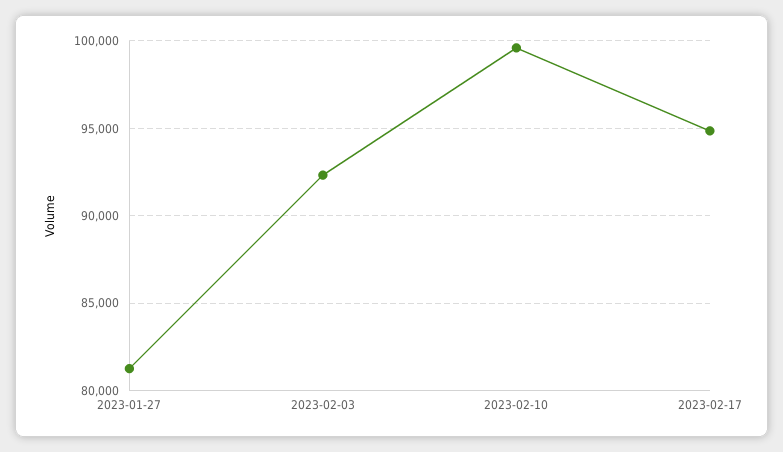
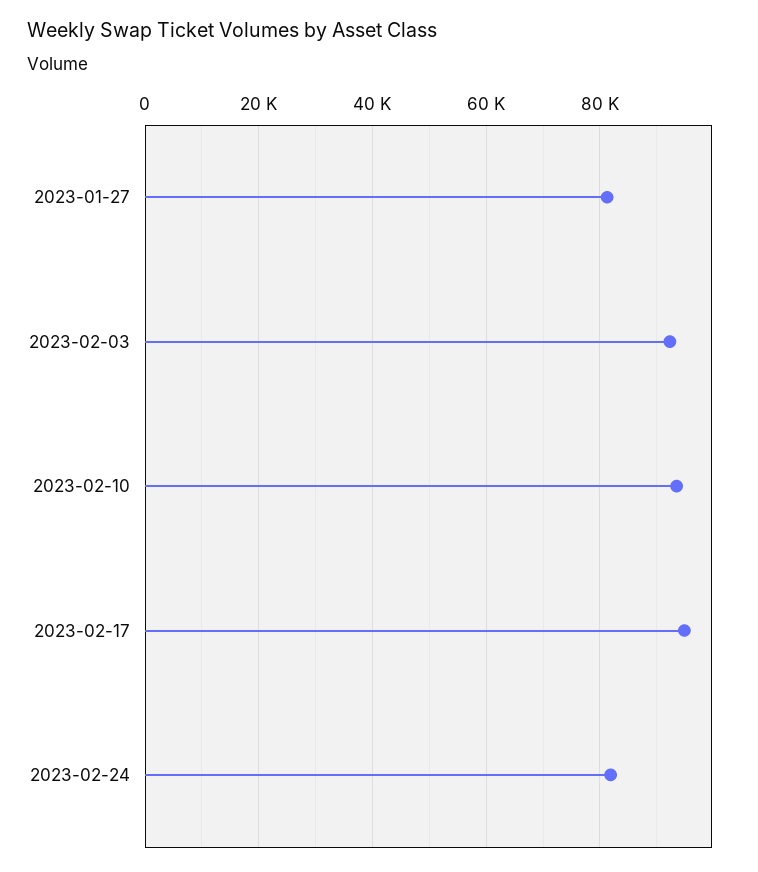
2023-02-10: 99500 -> 94000
2023-02-24: none -> 82000

